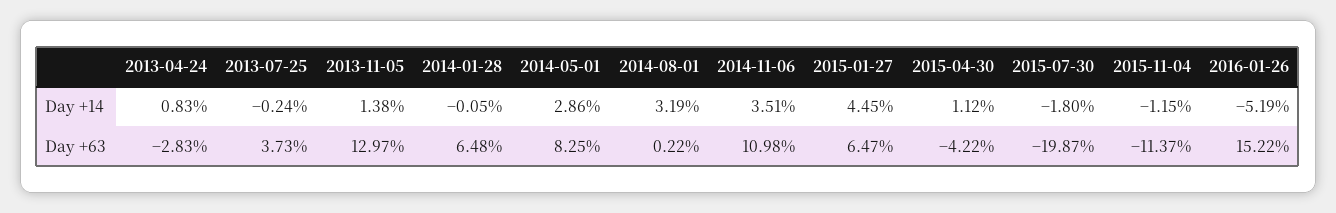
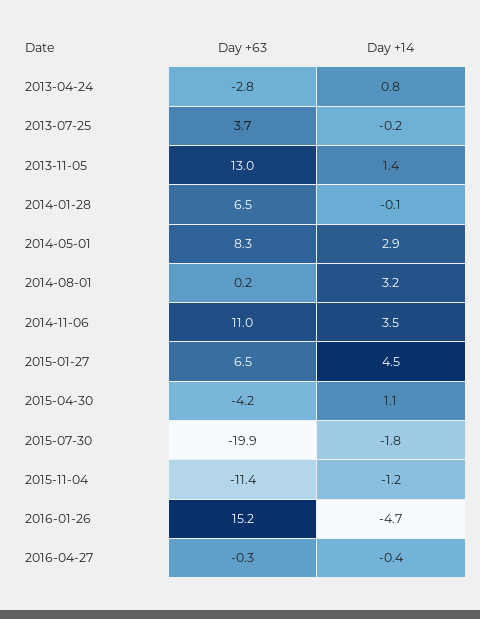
2016-01-26, Day +14: -5.19 -> -4.7
2016-04-27, Day +63: none -> -0.3
2016-04-27, Day +14: none -> -0.4

